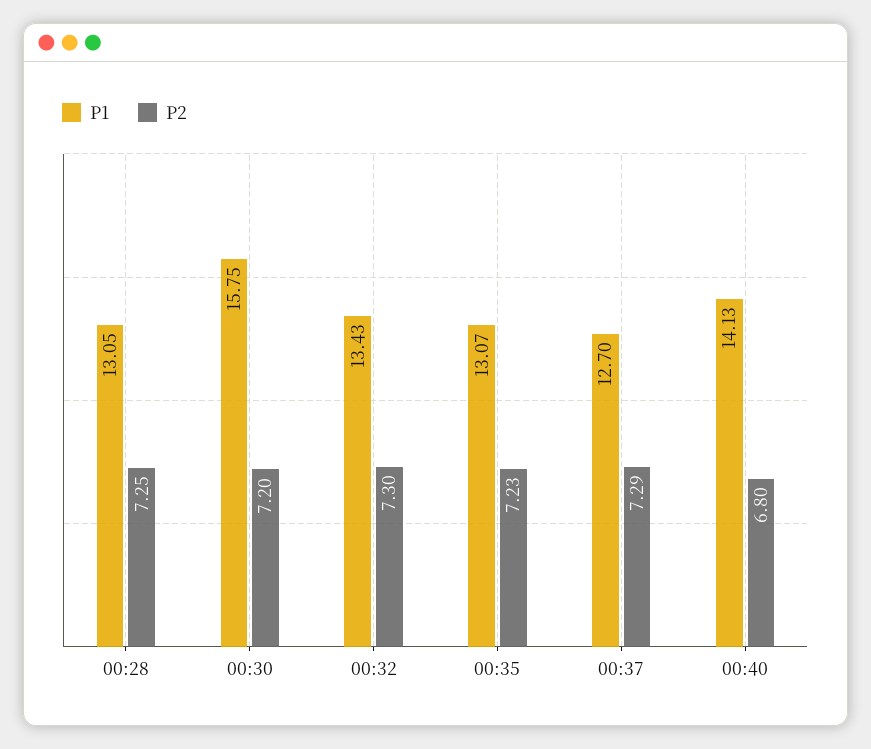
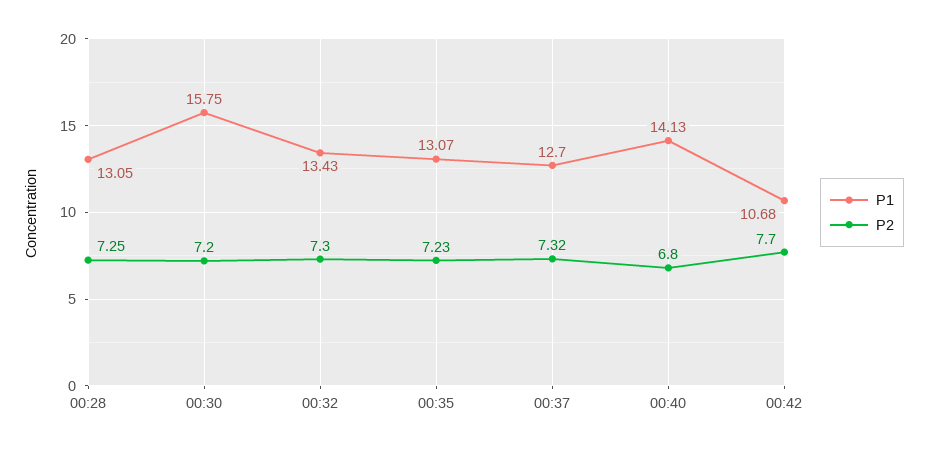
P2, 00:37: 7.29 -> 7.32
P1, 00:42: none -> 10.68
P2, 00:42: none -> 7.7

